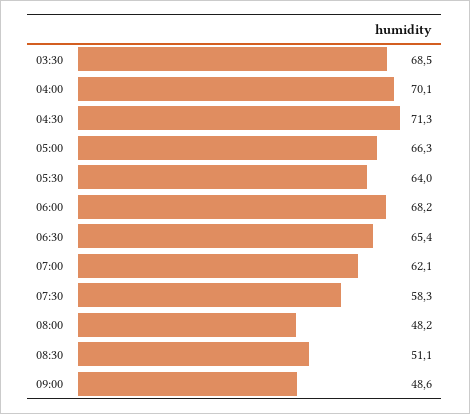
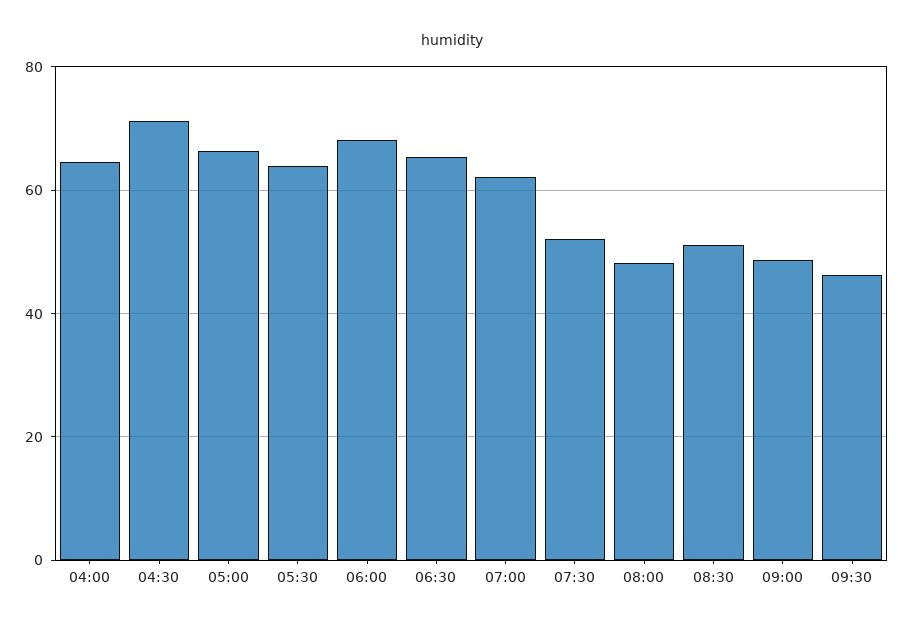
03:30: 68.5 -> none
04:00: 70.1 -> 64
07:30: 58.3 -> 52
09:30: none -> 46

